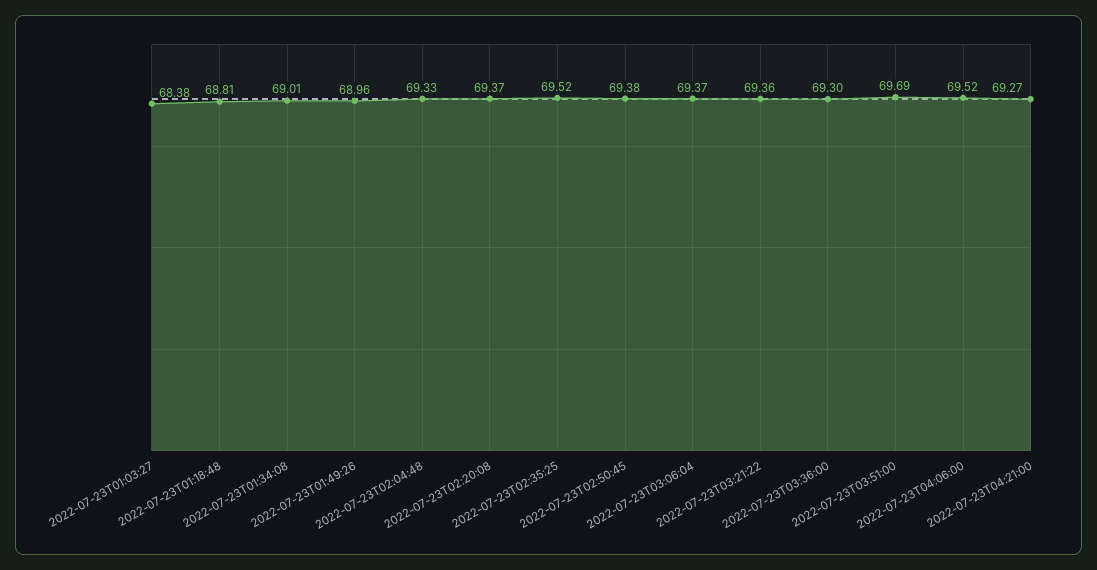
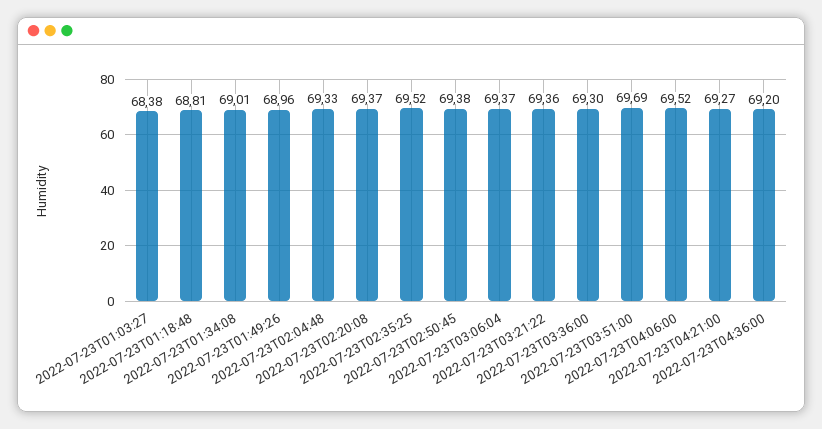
2022-07-23T04:36:00: none -> 69.2

